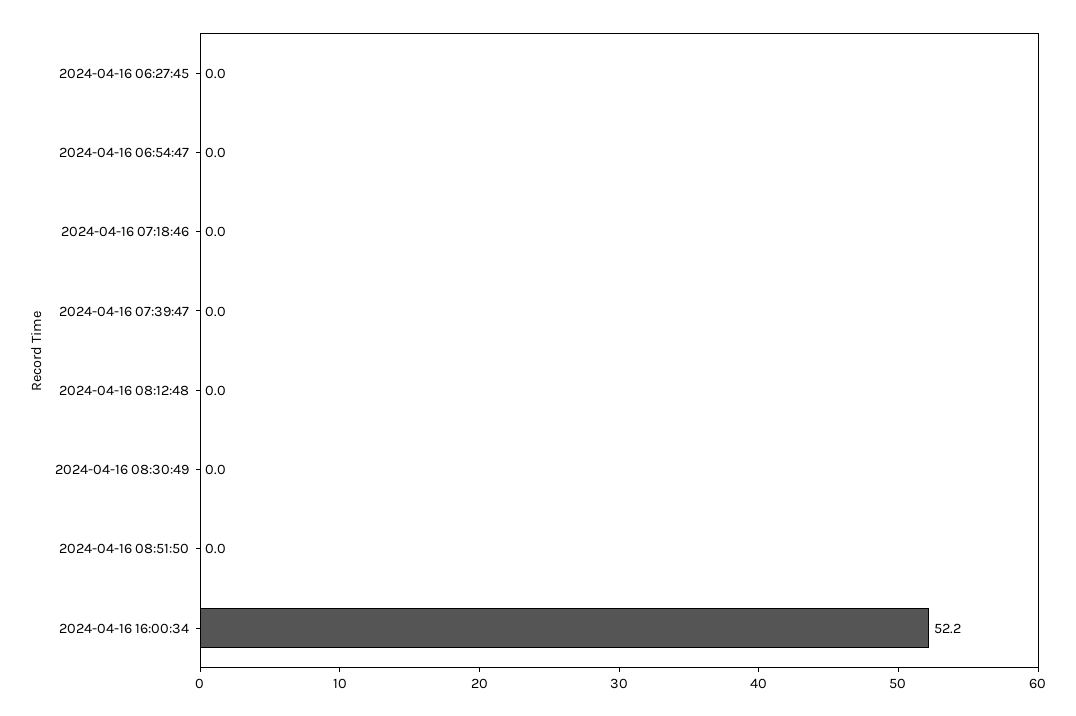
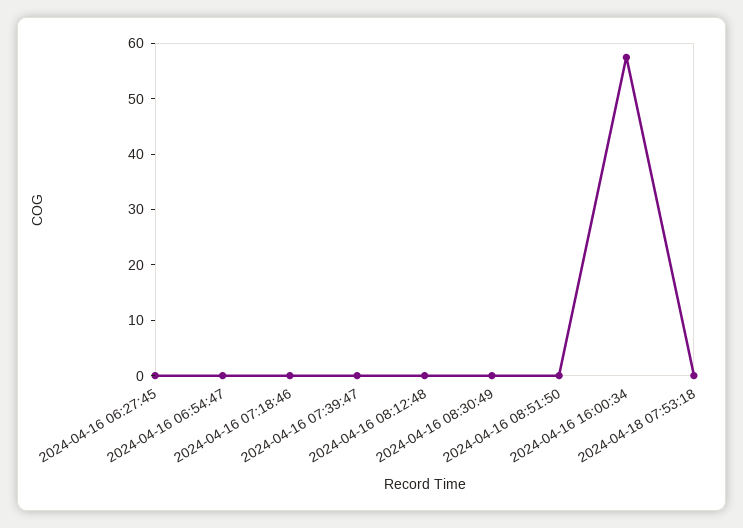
2024-04-16 16:00:34: 52.2 -> 58
2024-04-18 07:53:18: none -> 0

